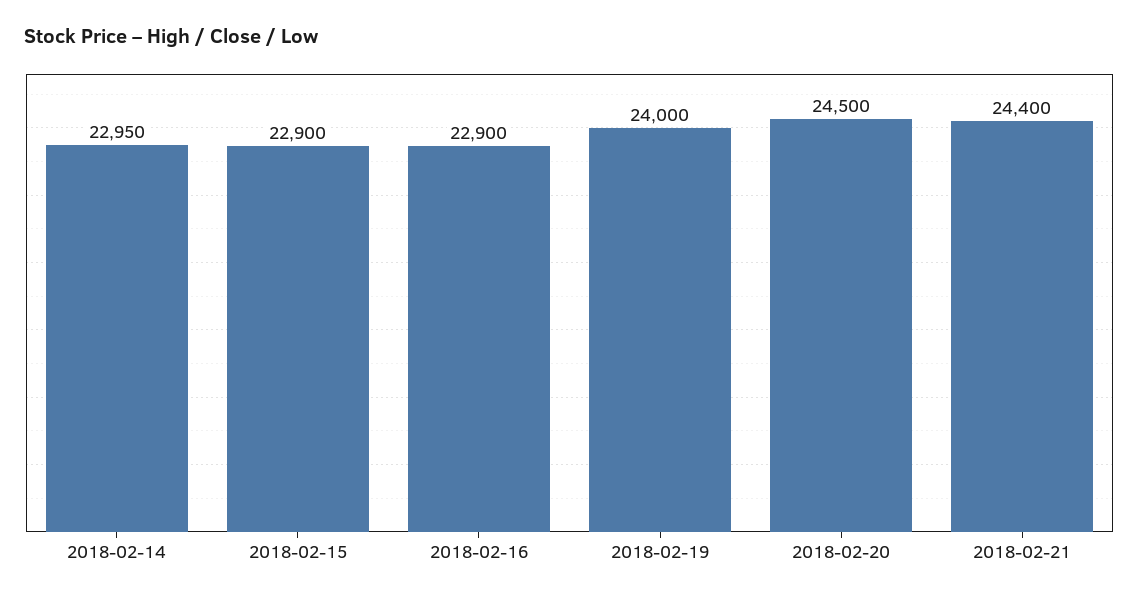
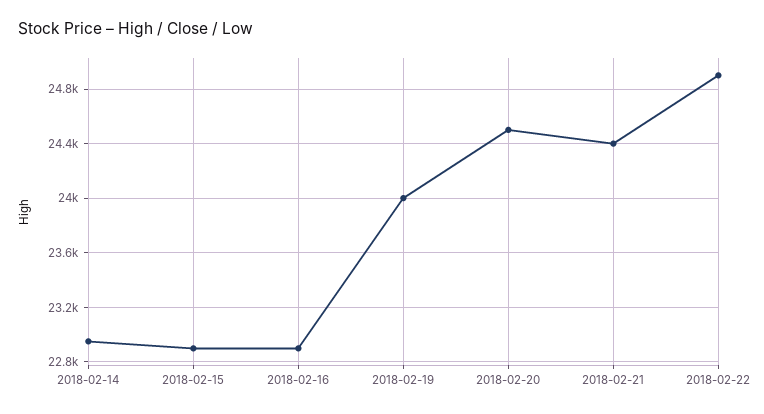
2018-02-22: none -> 24900

